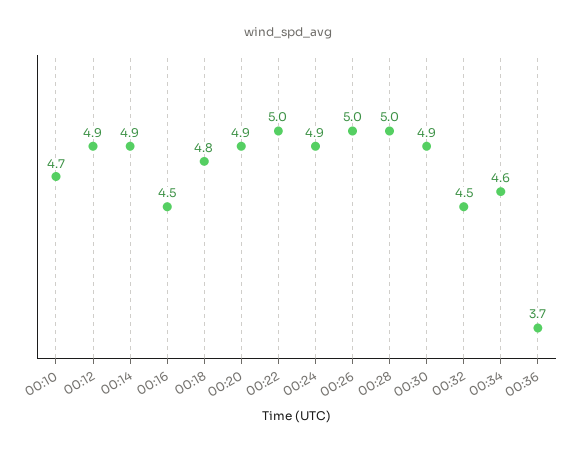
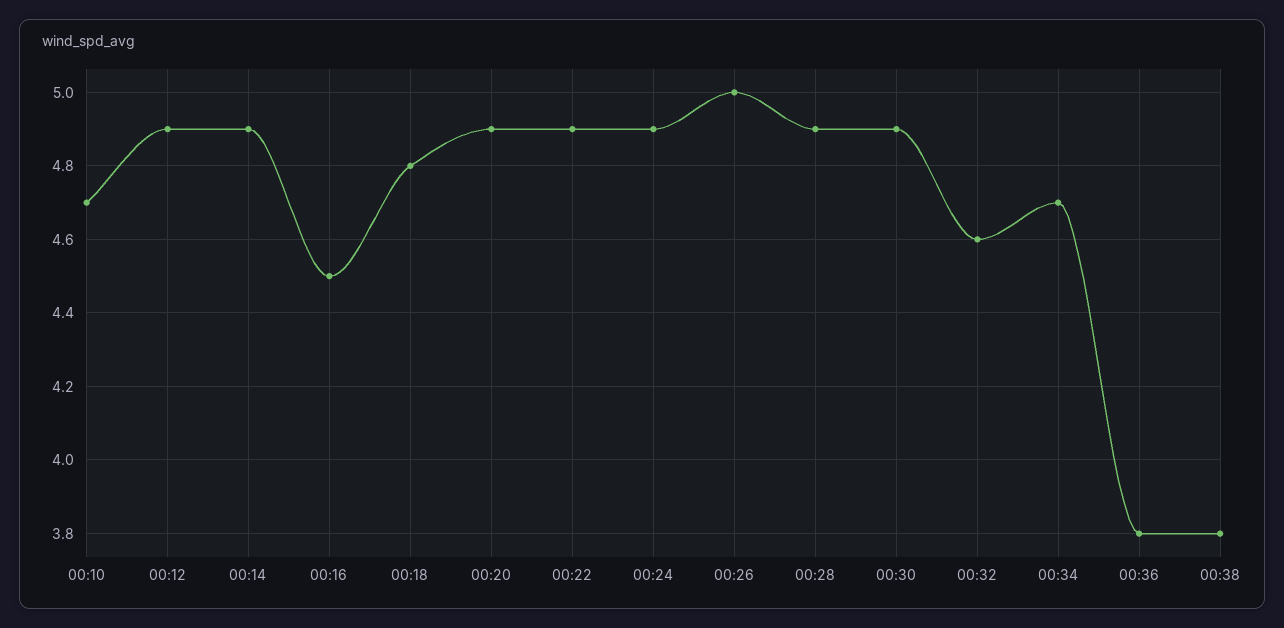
00:22: 5 -> 4.9
00:28: 5 -> 4.9
00:32: 4.5 -> 4.6
00:34: 4.6 -> 4.7
00:36: 3.7 -> 3.8
00:38: none -> 3.8

